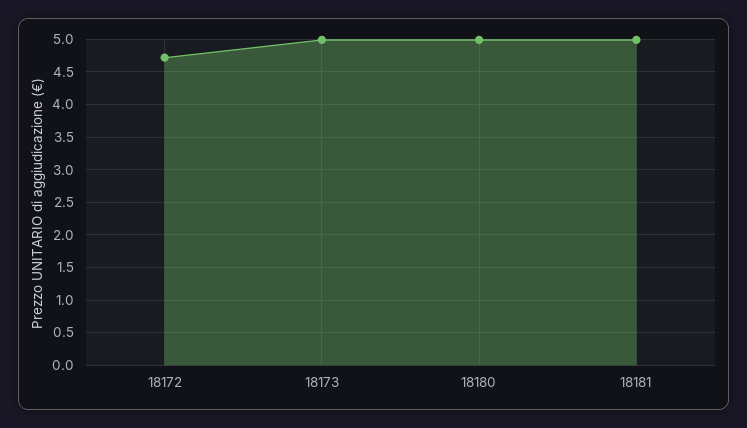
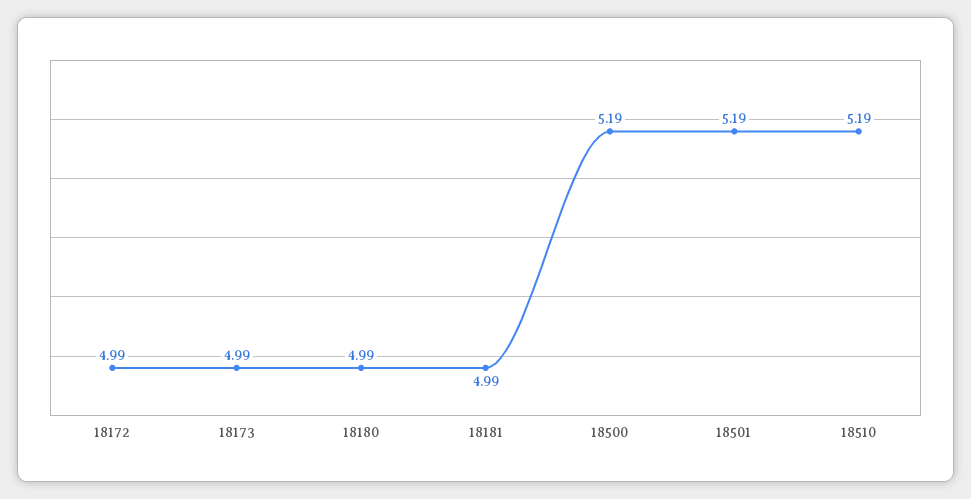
18172: 4.7 -> 4.99
18500: none -> 5.19
18501: none -> 5.19
18510: none -> 5.19

